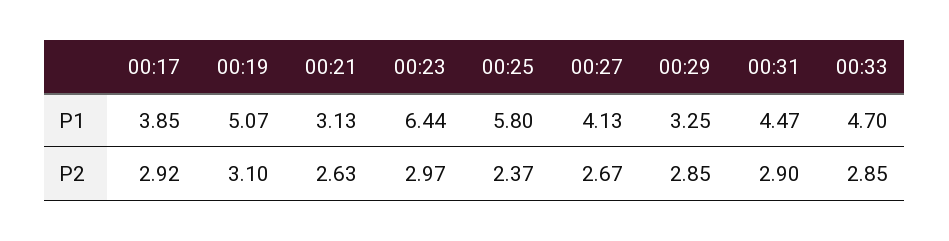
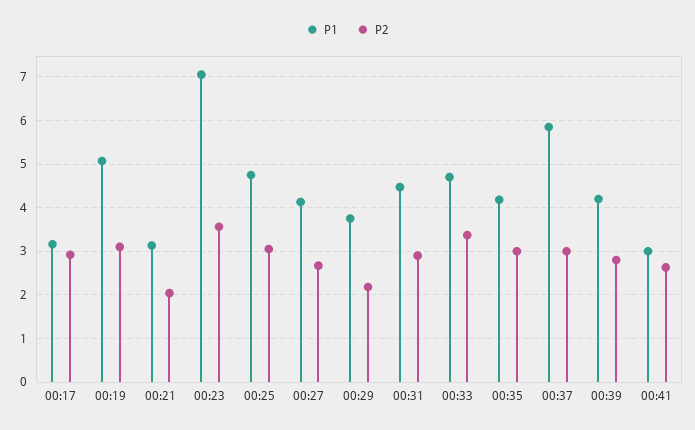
P1, 00:17: 3.85 -> 3.2
P1, 00:23: 6.44 -> 7
P1, 00:25: 5.8 -> 4.8
P1, 00:29: 3.25 -> 3.8
P2, 00:21: 2.63 -> 2
P2, 00:23: 2.97 -> 3.6
P2, 00:25: 2.37 -> 3
P2, 00:29: 2.85 -> 2.2
P2, 00:33: 2.85 -> 3.4
P1, 00:35: none -> 4.2
P2, 00:35: none -> 3
P1, 00:37: none -> 5.8
P2, 00:37: none -> 3
P1, 00:39: none -> 4.2
P2, 00:39: none -> 2.8
P1, 00:41: none -> 3
P2, 00:41: none -> 2.6

